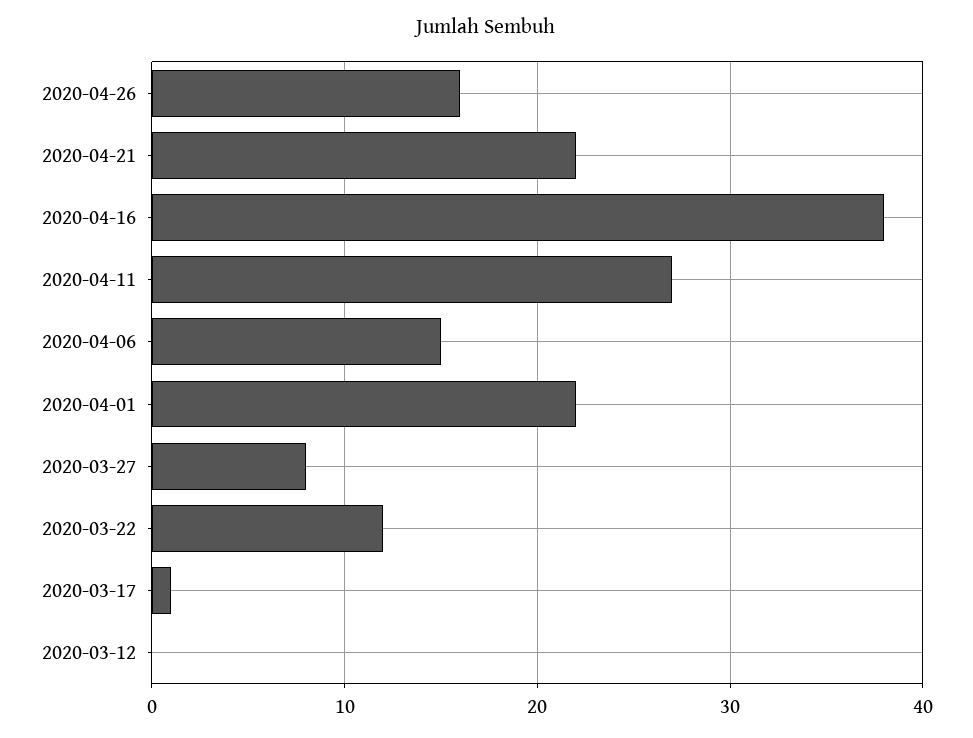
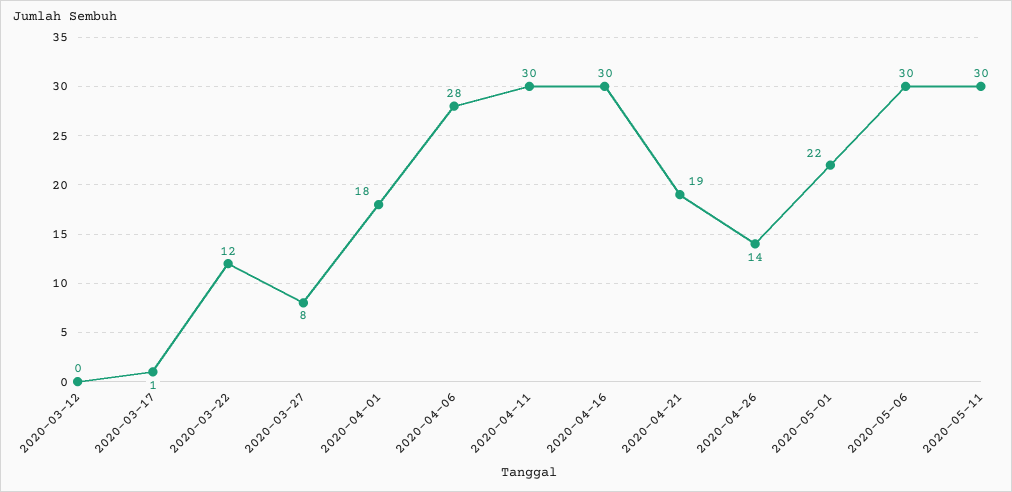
2020-04-26: 16 -> 14
2020-04-21: 22 -> 19
2020-04-16: 38 -> 30
2020-04-11: 27 -> 30
2020-04-06: 15 -> 28
2020-04-01: 22 -> 18
2020-05-01: none -> 22
2020-05-06: none -> 30
2020-05-11: none -> 30

